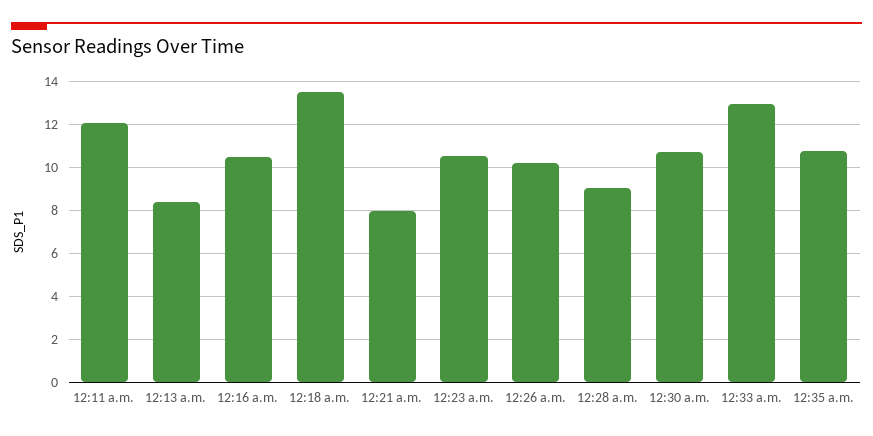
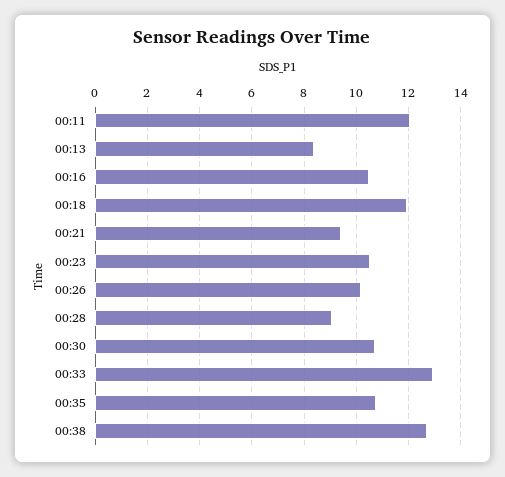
12:18 a.m.: 13.5 -> 12
12:21 a.m.: 8 -> 9.5
00:38: none -> 12.75

